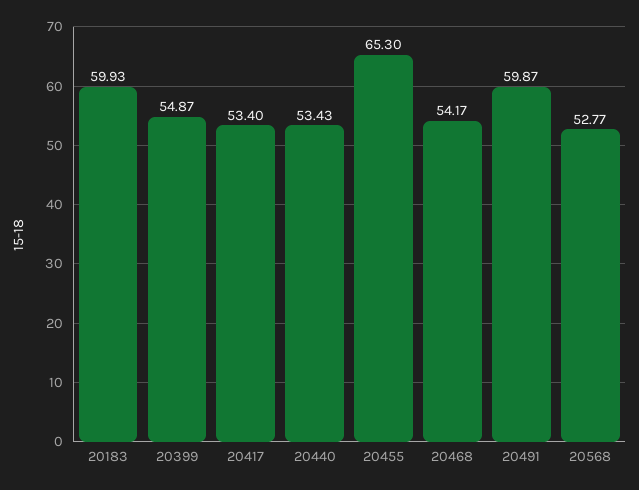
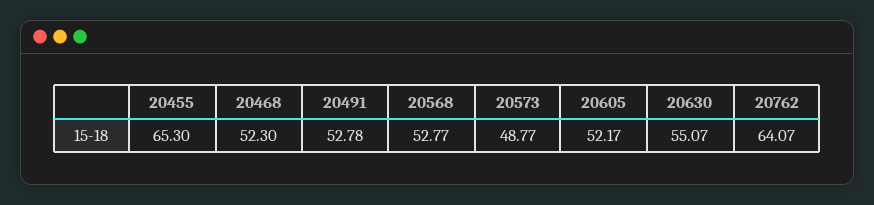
20183: 59.93 -> none
20399: 54.87 -> none
20417: 53.4 -> none
20440: 53.43 -> none
20468: 54.17 -> 52.3
20491: 59.87 -> 52.78
20573: none -> 48.77
20605: none -> 52.17
20630: none -> 55.07
20762: none -> 64.07

